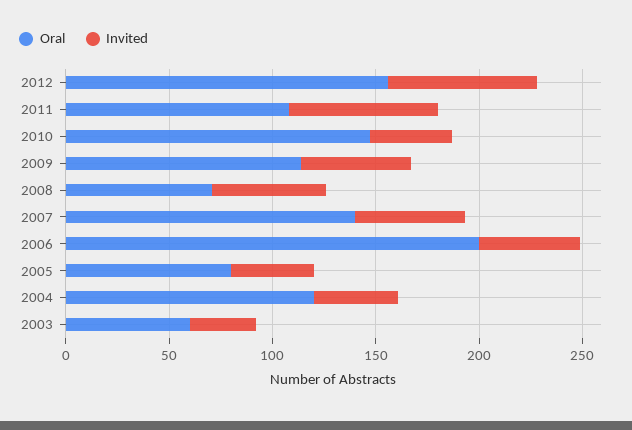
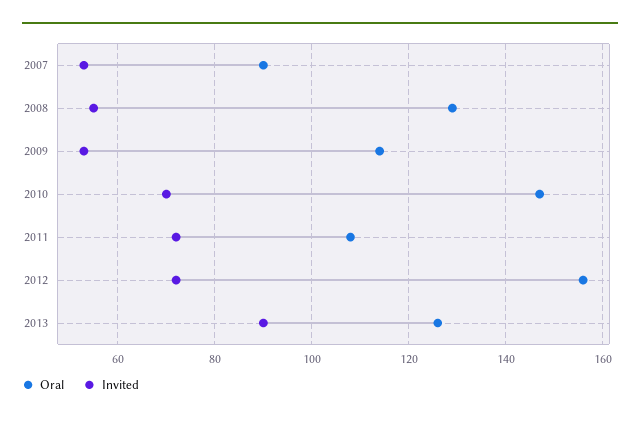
Invited, 2010: 40 -> 70
Oral, 2008: 70 -> 130
Oral, 2007: 140 -> 90
Oral, 2006: 200 -> none
Invited, 2006: 50 -> none
Oral, 2005: 80 -> none
Invited, 2005: 40 -> none
Oral, 2004: 120 -> none
Invited, 2004: 40 -> none
Oral, 2003: 60 -> none
Invited, 2003: 30 -> none
Oral, 2013: none -> 125
Invited, 2013: none -> 90

